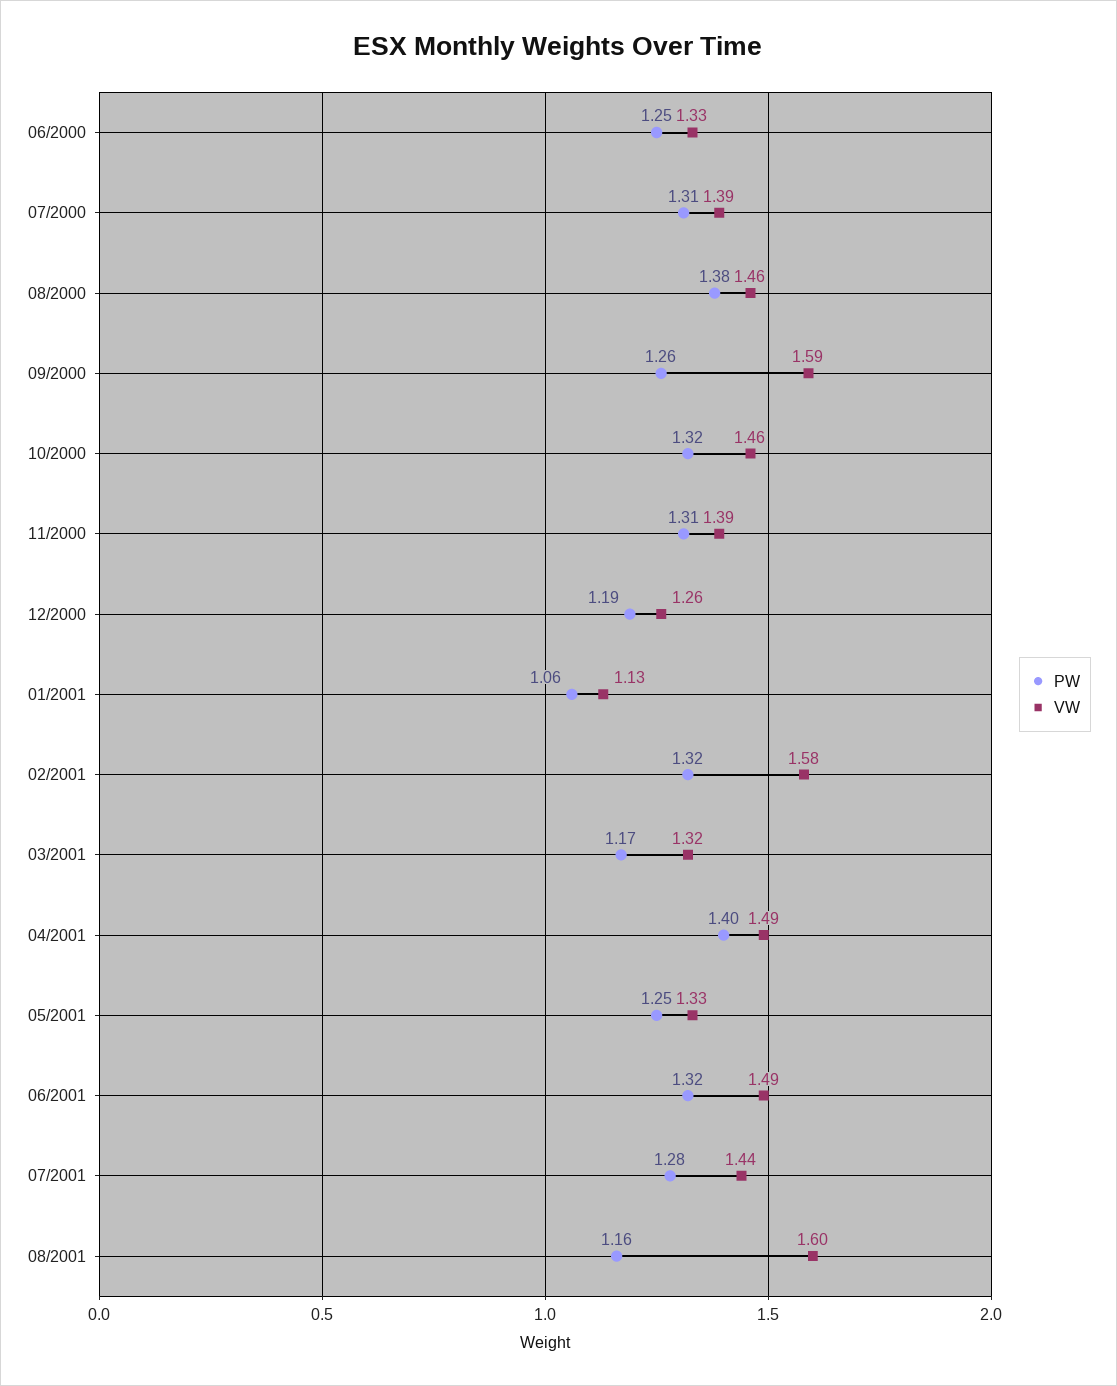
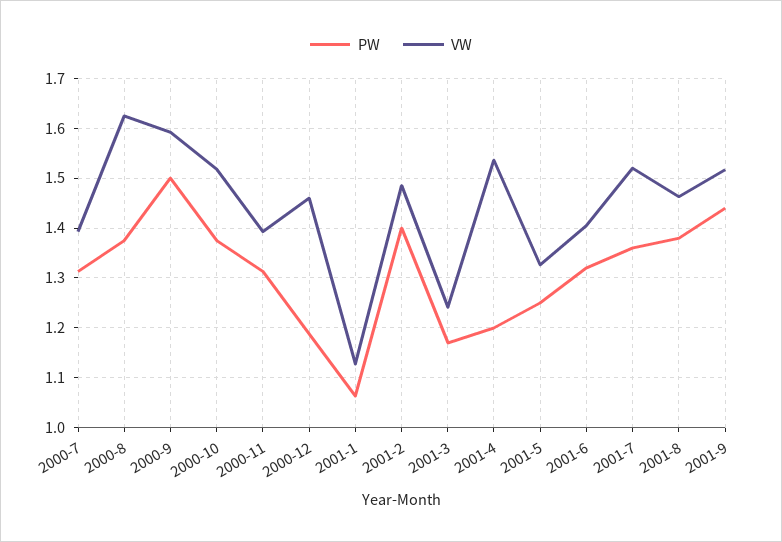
PW, 06/2000: 1.25 -> none
VW, 06/2000: 1.33 -> none
VW, 08/2000: 1.46 -> 1.62
PW, 09/2000: 1.26 -> 1.5
PW, 10/2000: 1.32 -> 1.38
VW, 10/2000: 1.46 -> 1.52
VW, 12/2000: 1.26 -> 1.46
PW, 02/2001: 1.32 -> 1.4
VW, 02/2001: 1.58 -> 1.48
VW, 03/2001: 1.32 -> 1.24
PW, 04/2001: 1.4 -> 1.2
VW, 04/2001: 1.49 -> 1.54
VW, 06/2001: 1.49 -> 1.4
PW, 07/2001: 1.28 -> 1.36
VW, 07/2001: 1.44 -> 1.52
PW, 08/2001: 1.16 -> 1.38
VW, 08/2001: 1.6 -> 1.46
PW, 2001-9: none -> 1.44
VW, 2001-9: none -> 1.52

